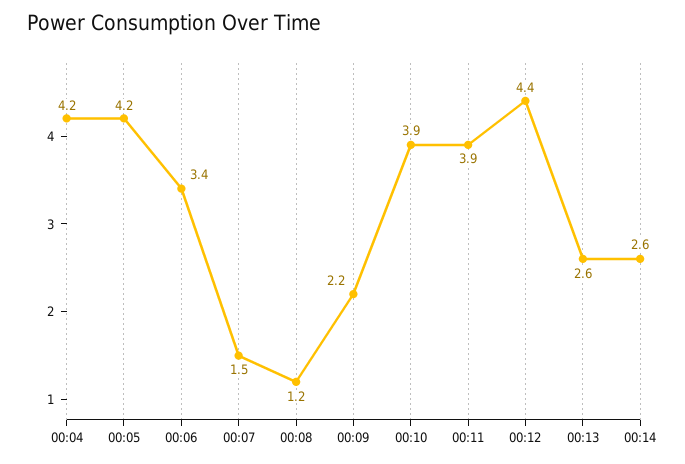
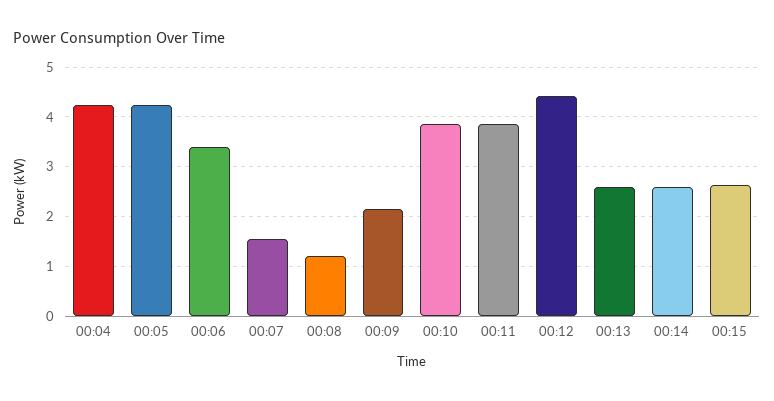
00:15: none -> 2.6

